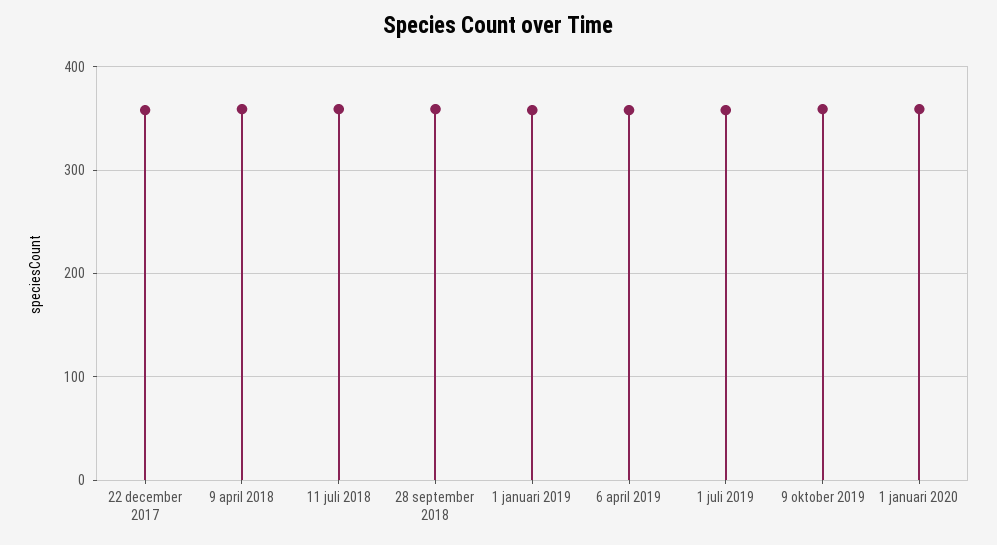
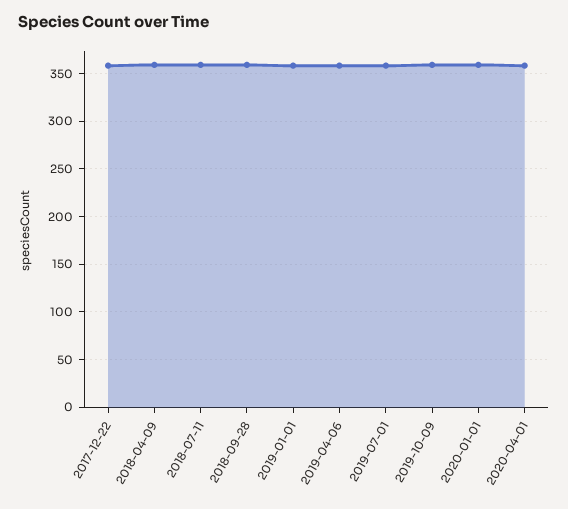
2020-04-01: none -> 360

